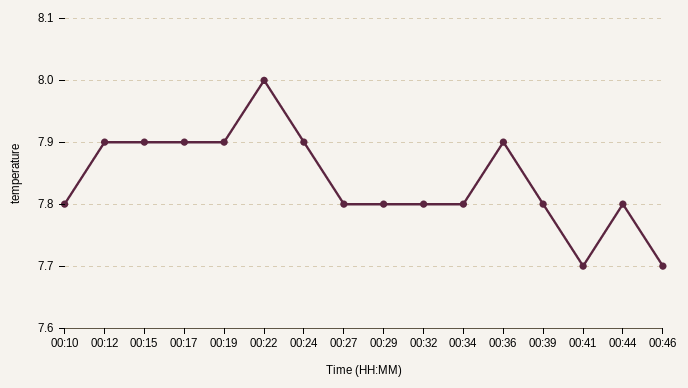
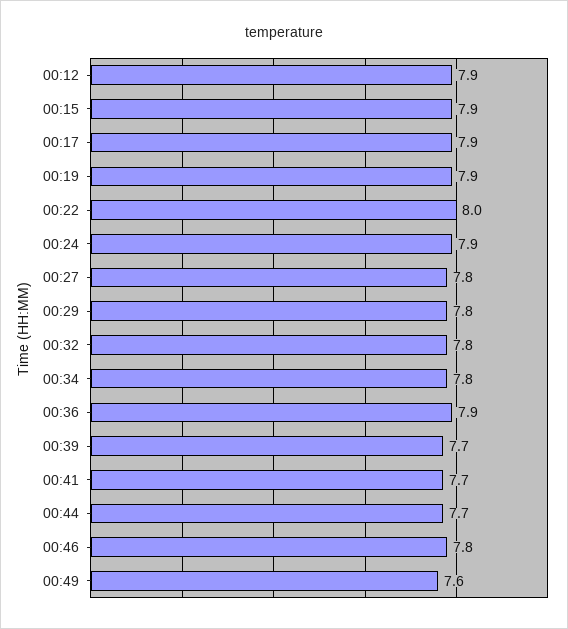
00:10: 7.8 -> none
00:39: 7.8 -> 7.7
00:44: 7.8 -> 7.7
00:46: 7.7 -> 7.8
00:49: none -> 7.6

